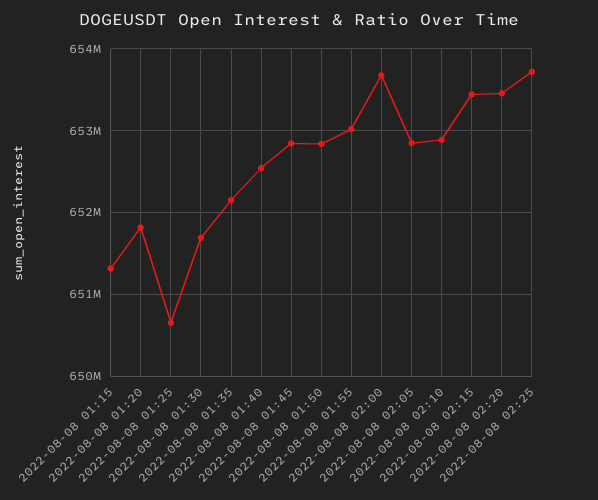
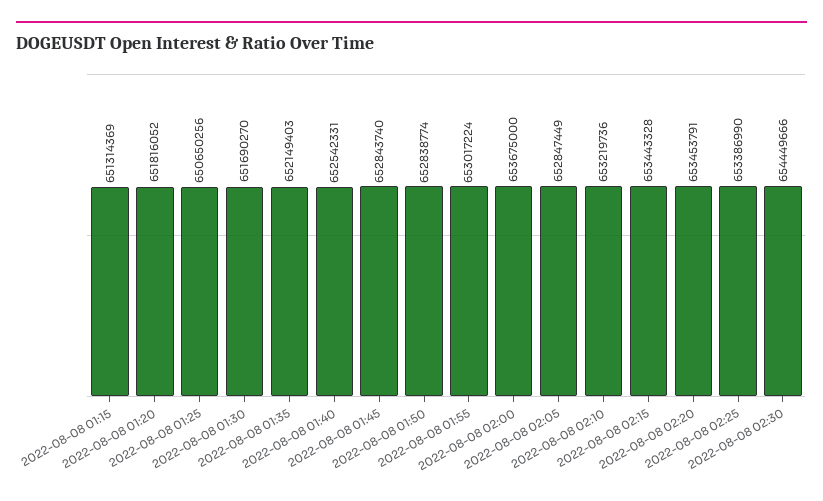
2022-08-08 02:10: 652900000 -> 653219736
2022-08-08 02:25: 653700000 -> 653386990
2022-08-08 02:30: none -> 654449666

